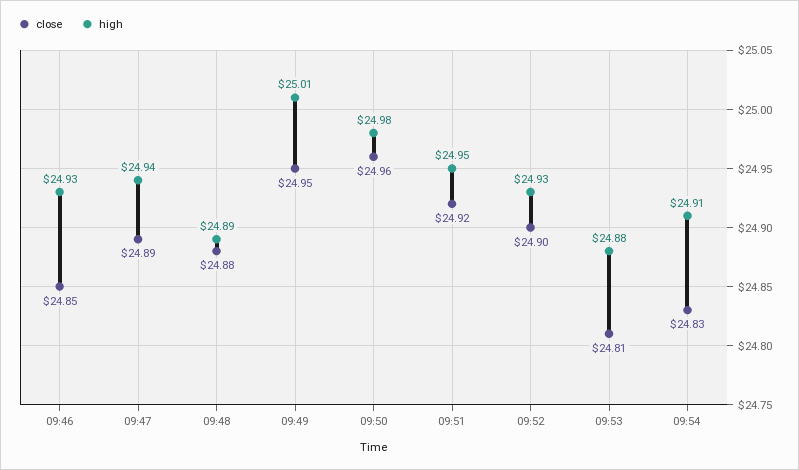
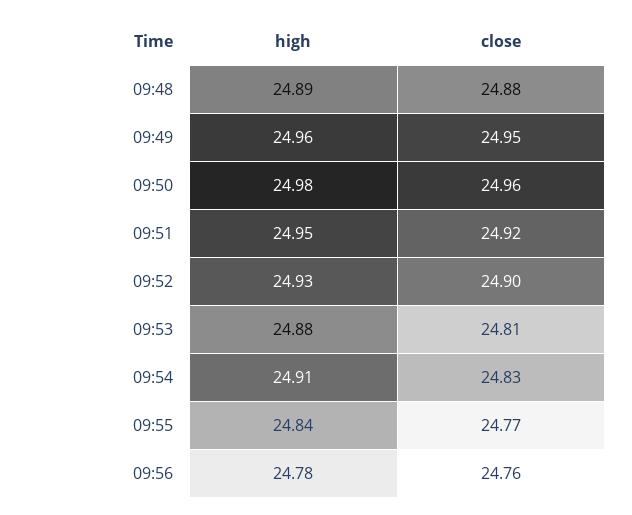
close, 09:46: 24.85 -> none
high, 09:46: 24.93 -> none
close, 09:47: 24.89 -> none
high, 09:47: 24.94 -> none
high, 09:49: 25.01 -> 24.96
high, 09:55: none -> 24.84
close, 09:55: none -> 24.77
high, 09:56: none -> 24.78
close, 09:56: none -> 24.76

